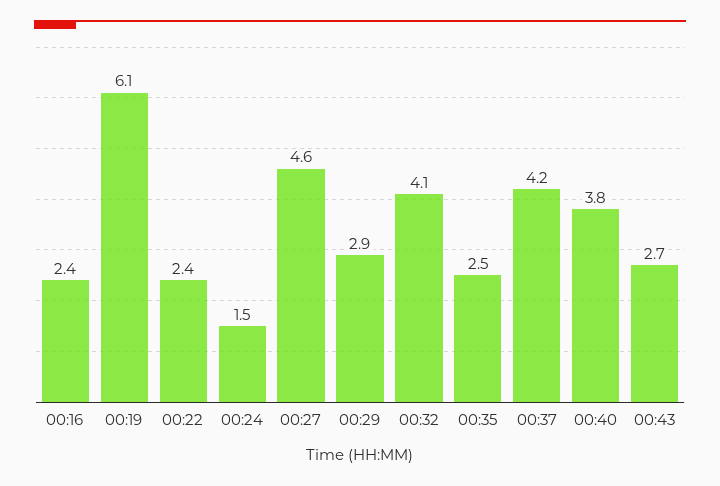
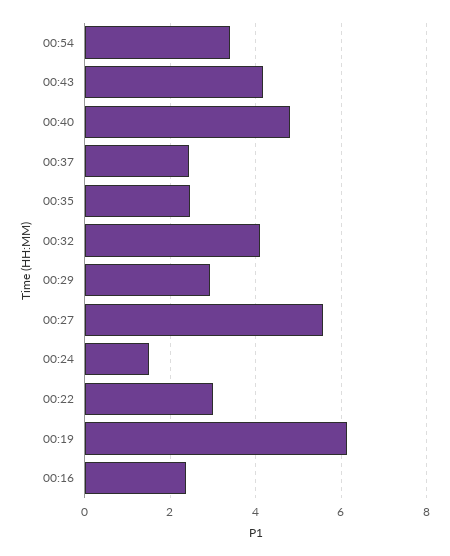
00:22: 2.4 -> 3
00:27: 4.6 -> 5.6
00:37: 4.2 -> 2.4
00:40: 3.8 -> 4.8
00:43: 2.7 -> 4.2
00:54: none -> 3.4

